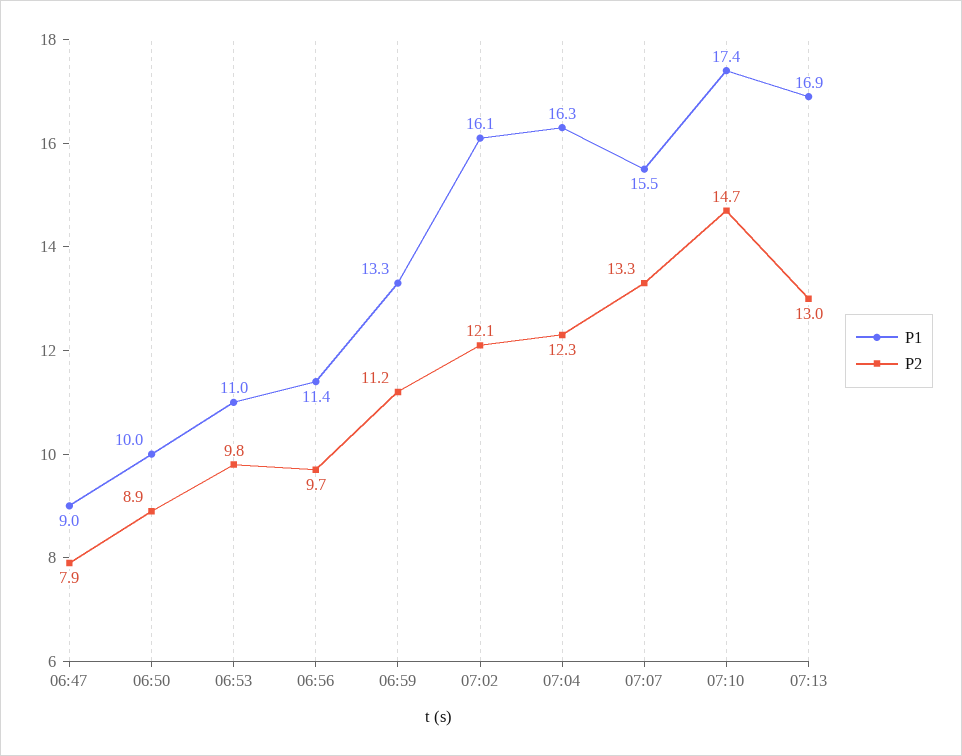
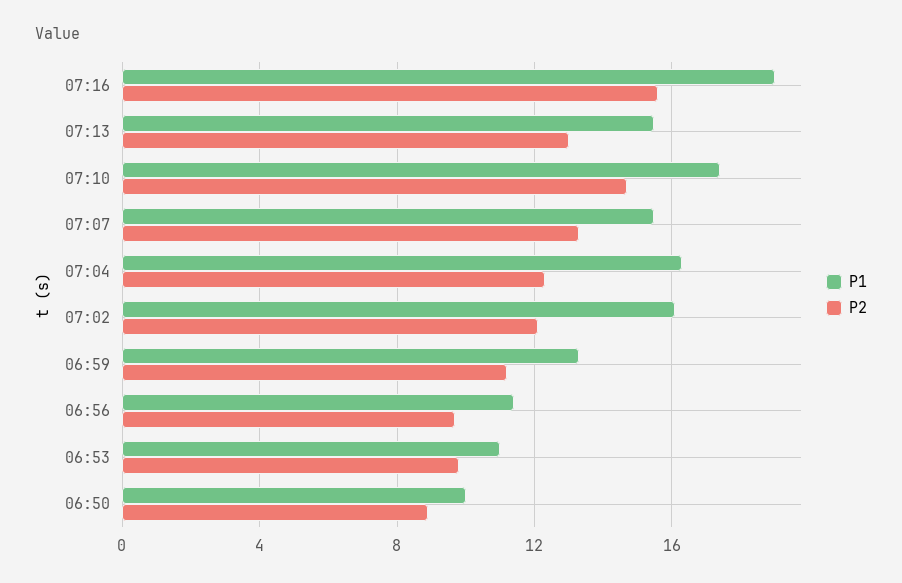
P1, 06:47: 9 -> none
P2, 06:47: 7.9 -> none
P1, 07:13: 16.9 -> 15.5
P1, 07:16: none -> 19
P2, 07:16: none -> 15.5

